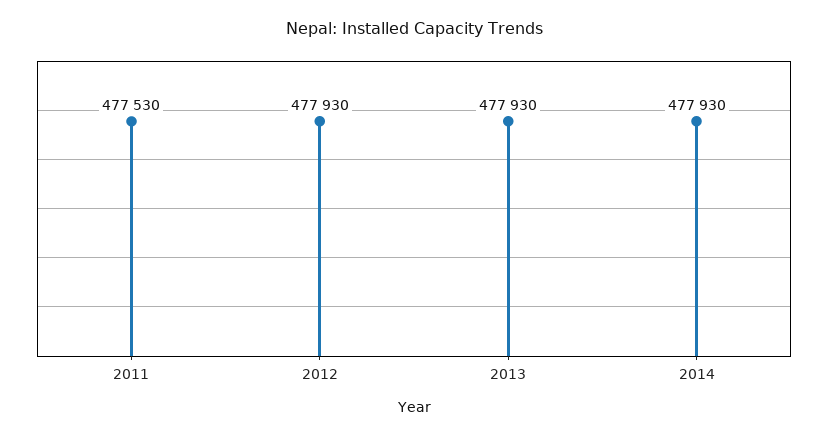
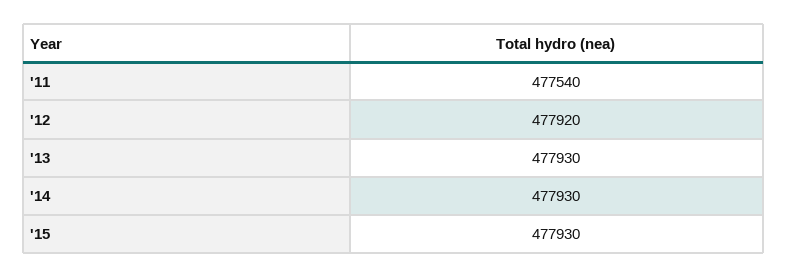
2011: 477530 -> 477540
2012: 477930 -> 477920
'15: none -> 477930

